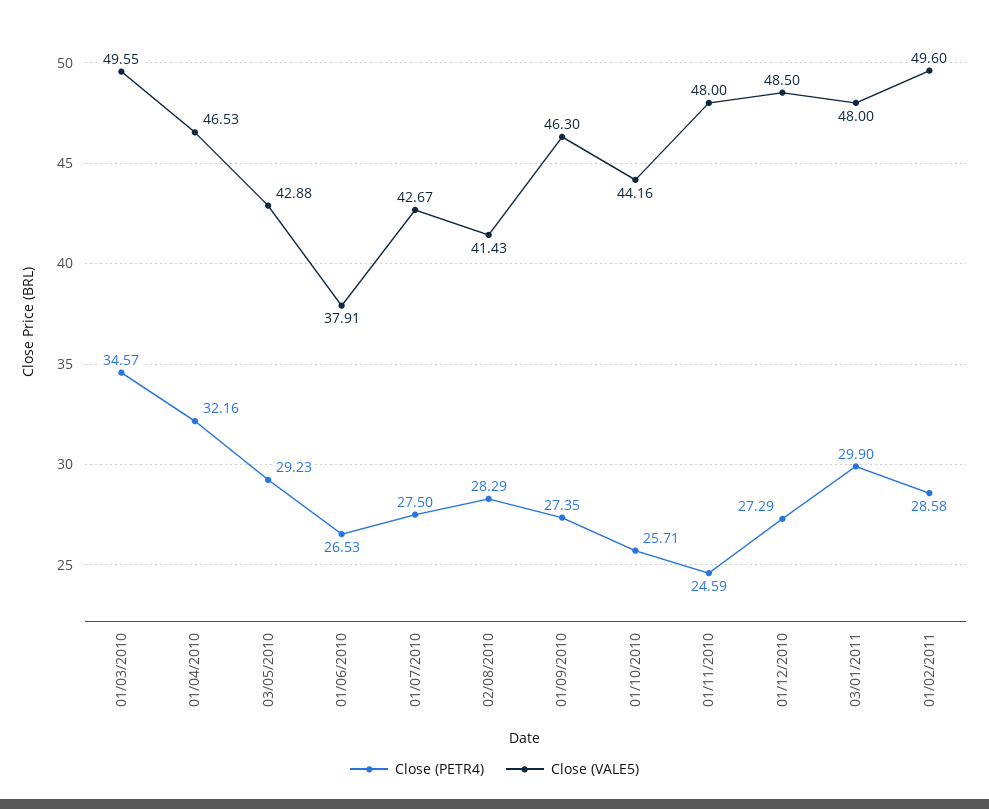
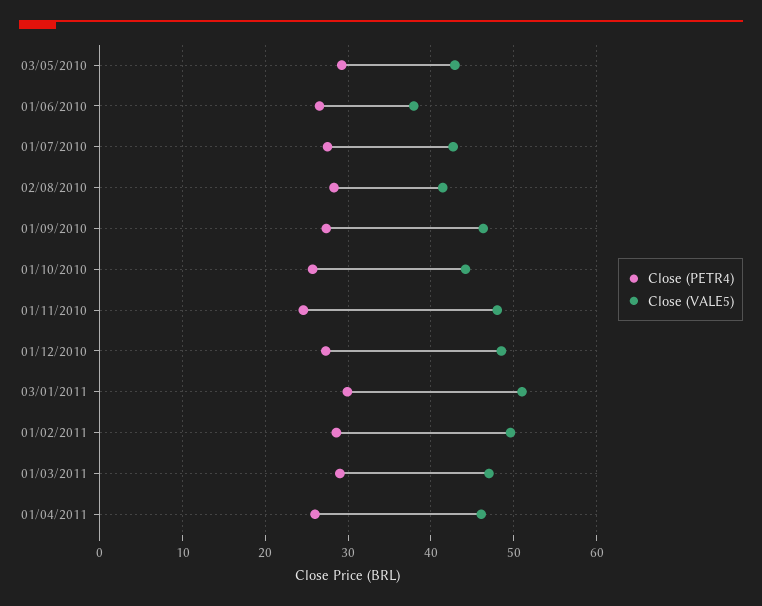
Close (PETR4), 01/03/2010: 34.57 -> none
Close (VALE5), 01/03/2010: 49.55 -> none
Close (PETR4), 01/04/2010: 32.16 -> none
Close (VALE5), 01/04/2010: 46.53 -> none
Close (VALE5), 03/01/2011: 48 -> 51
Close (PETR4), 01/03/2011: none -> 29
Close (VALE5), 01/03/2011: none -> 47
Close (PETR4), 01/04/2011: none -> 26
Close (VALE5), 01/04/2011: none -> 46

